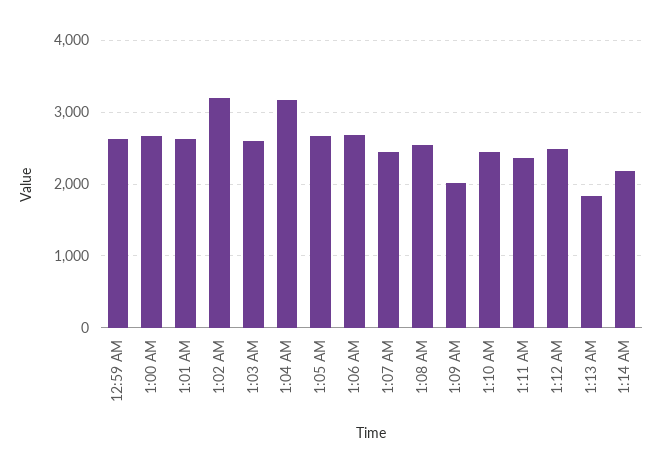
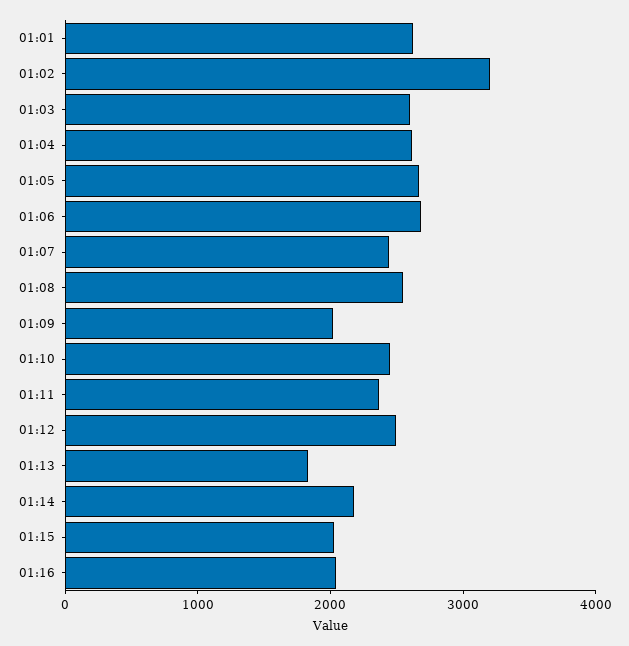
12:59 AM: 2600 -> none
1:00 AM: 2700 -> none
1:04 AM: 3200 -> 2600
01:15: none -> 2000
01:16: none -> 2000

